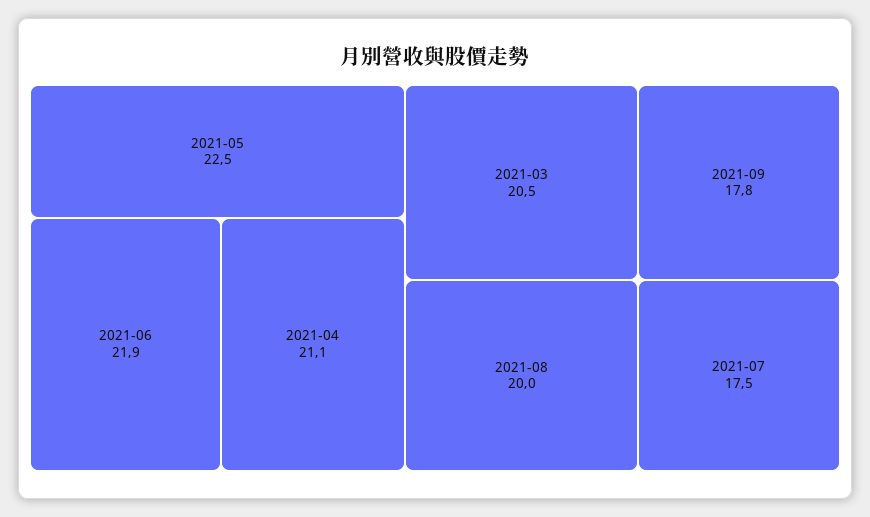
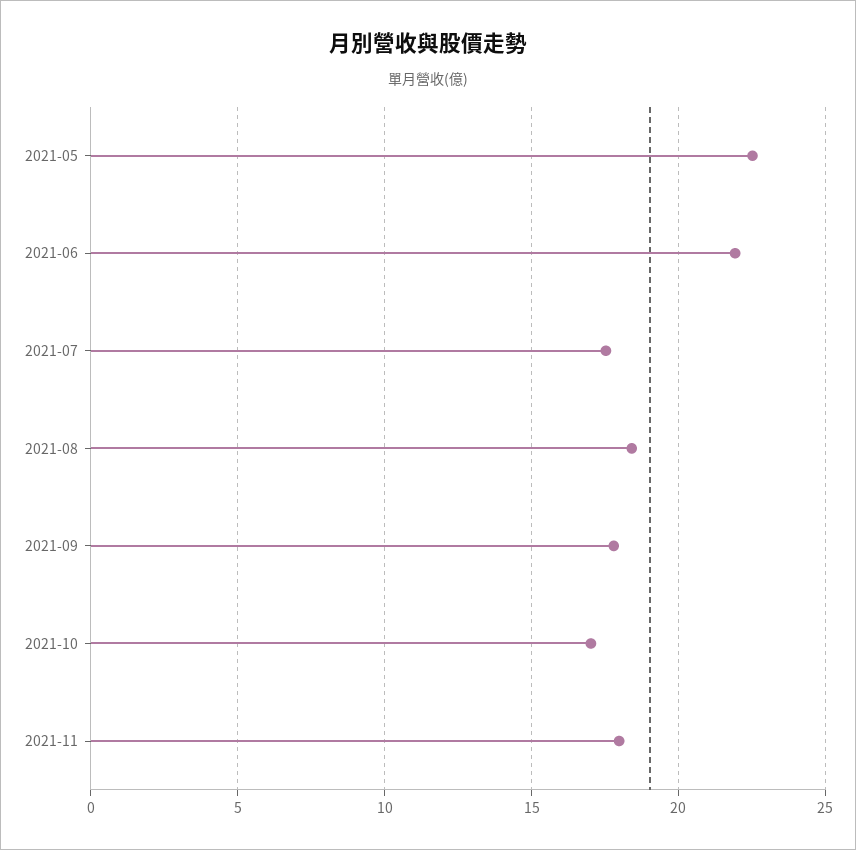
2021-04: 21.1 -> none
2021-03: 20.5 -> none
2021-08: 20 -> 18.5
2021-10: none -> 17
2021-11: none -> 18

